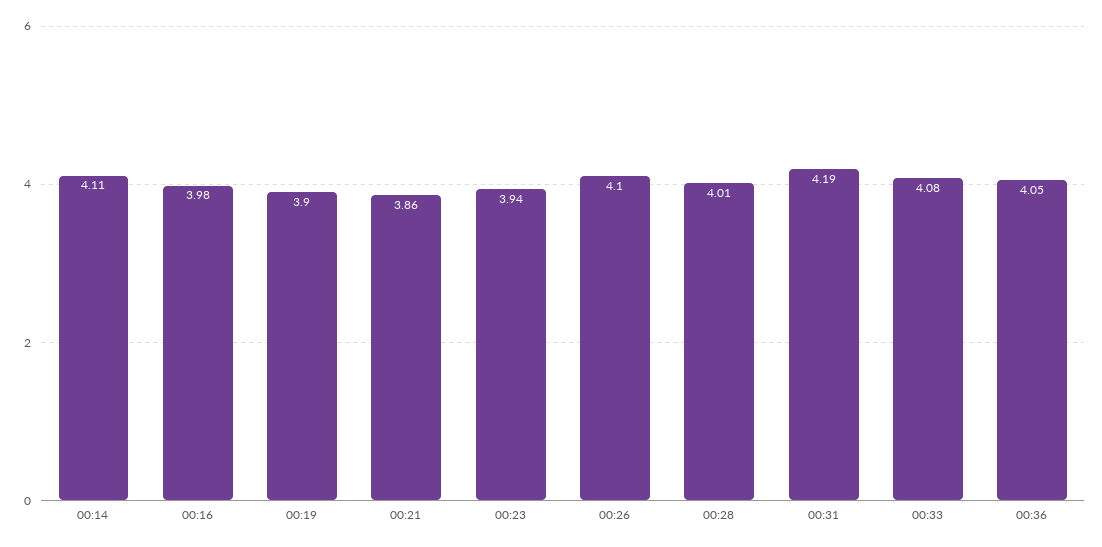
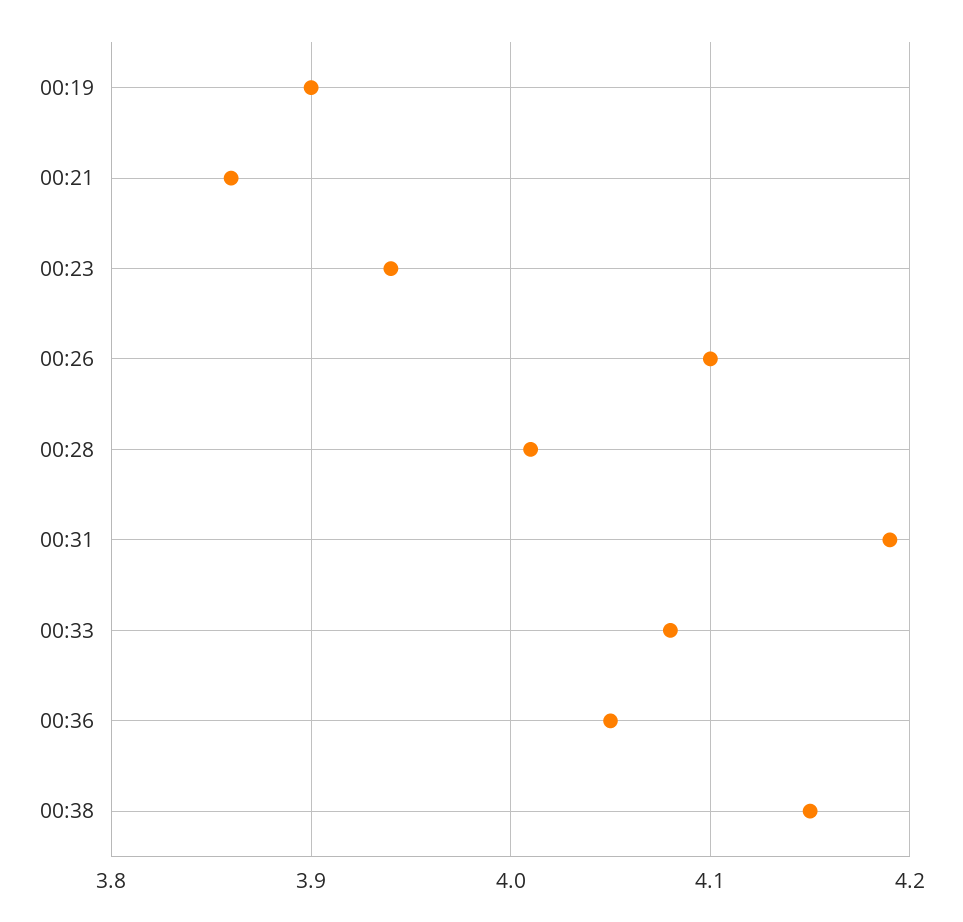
00:14: 4.11 -> none
00:16: 3.98 -> none
00:38: none -> 4.15

